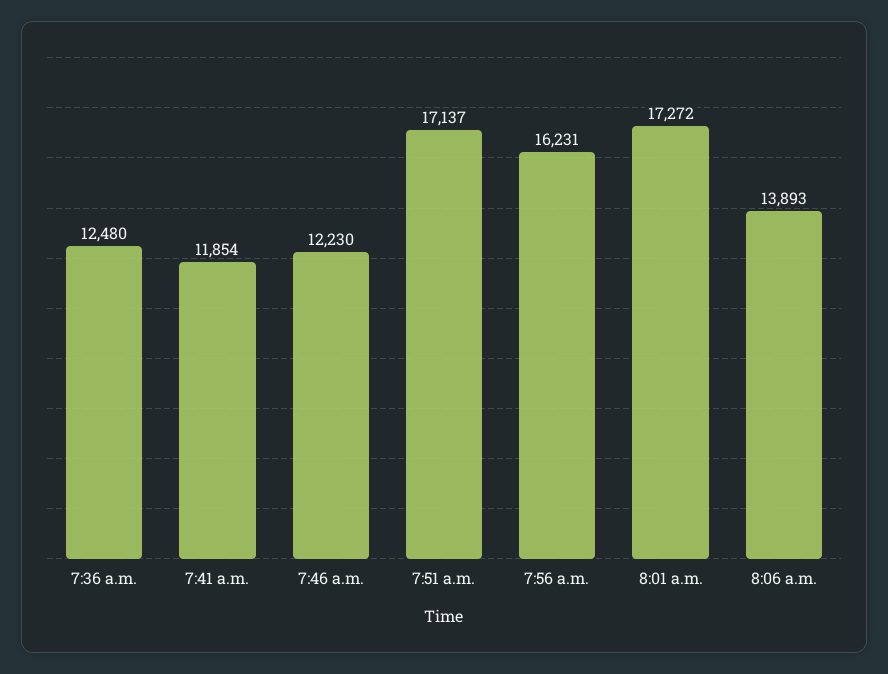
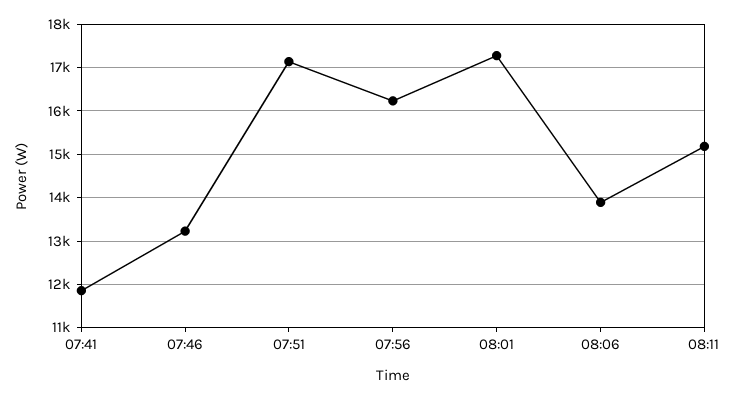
7:36 a.m.: 12480 -> none
7:46 a.m.: 12230 -> 13200
08:11: none -> 15200

